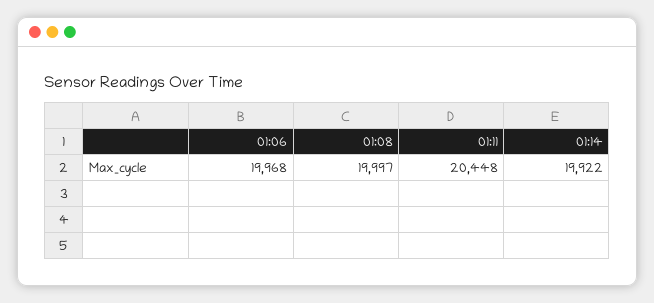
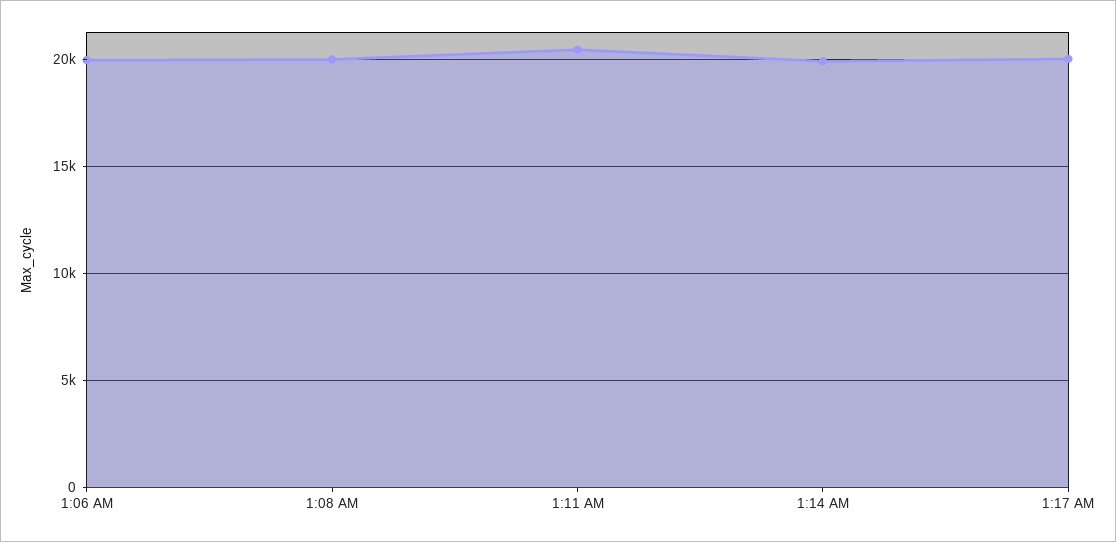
1:17 AM: none -> 20000

